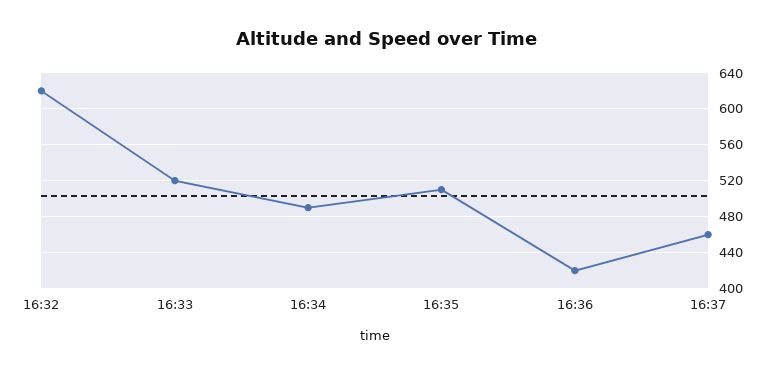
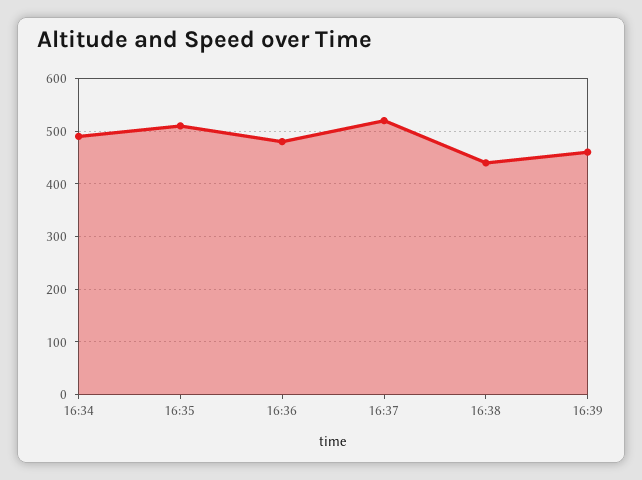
16:32: 620 -> none
16:33: 520 -> none
16:36: 420 -> 480
16:37: 460 -> 520
16:38: none -> 440
16:39: none -> 460

